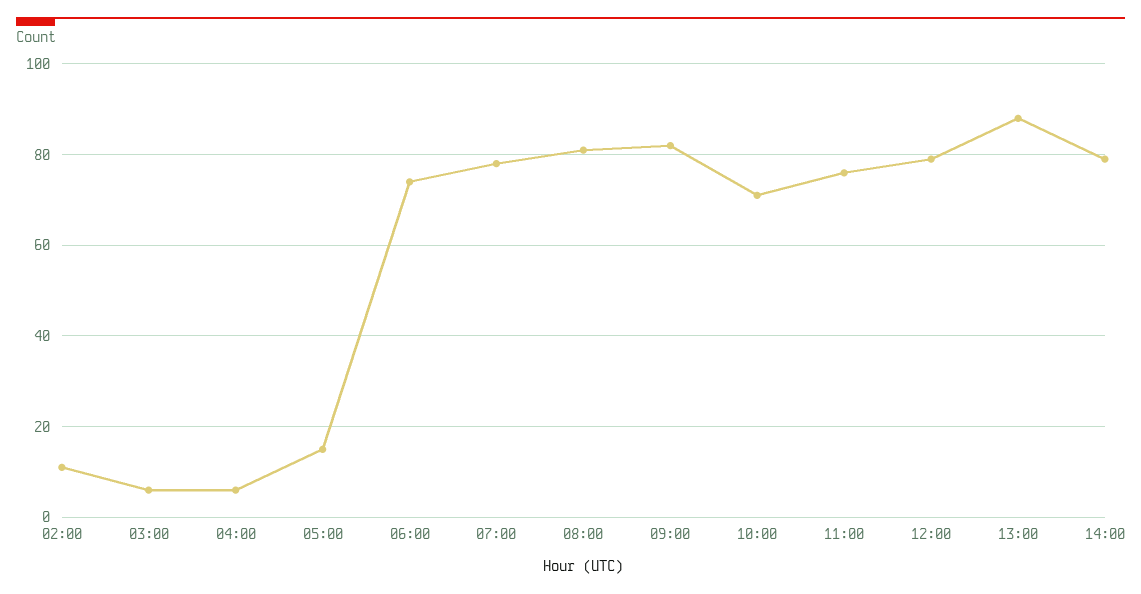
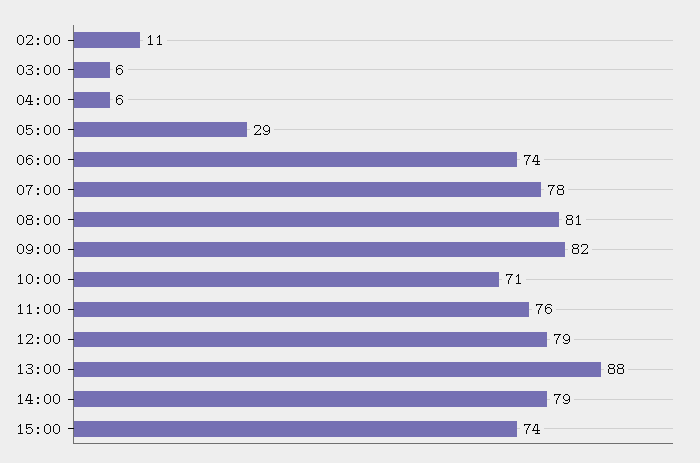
05:00: 15 -> 29
15:00: none -> 74

